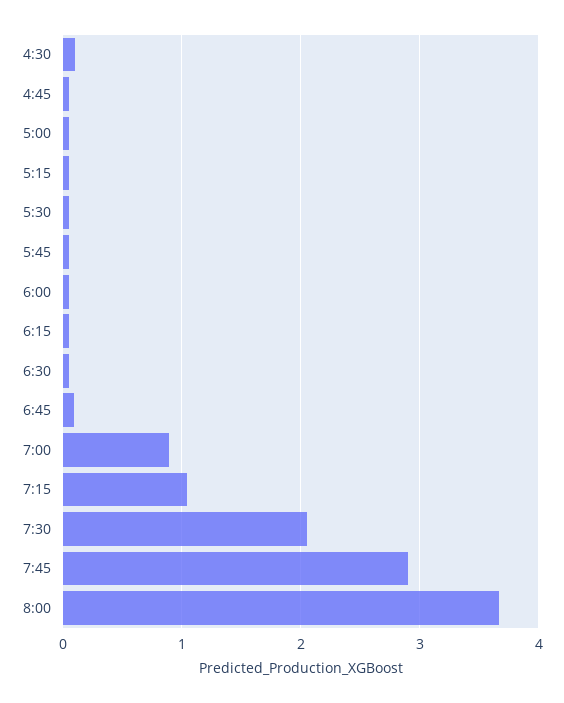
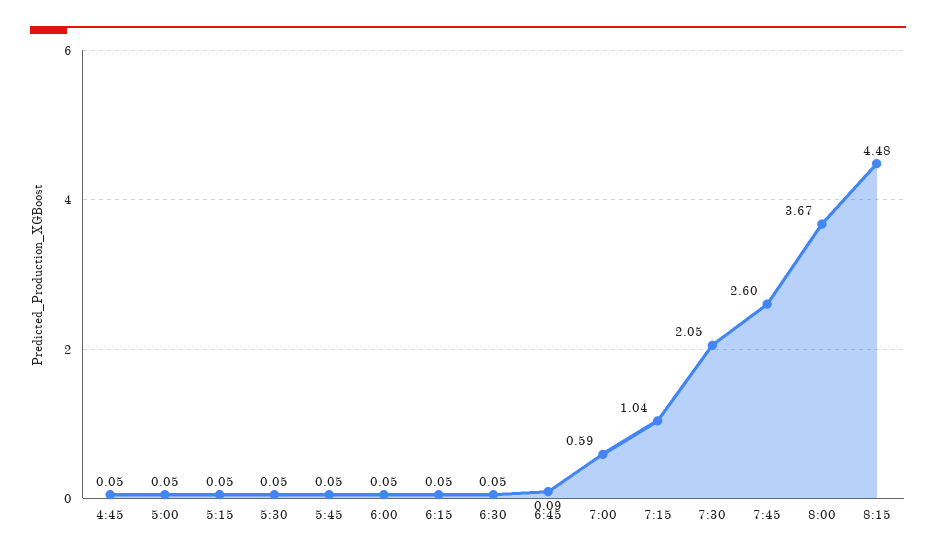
4:30: 0.1 -> none
7:00: 0.9 -> 0.59
7:45: 2.9 -> 2.6
8:15: none -> 4.48

